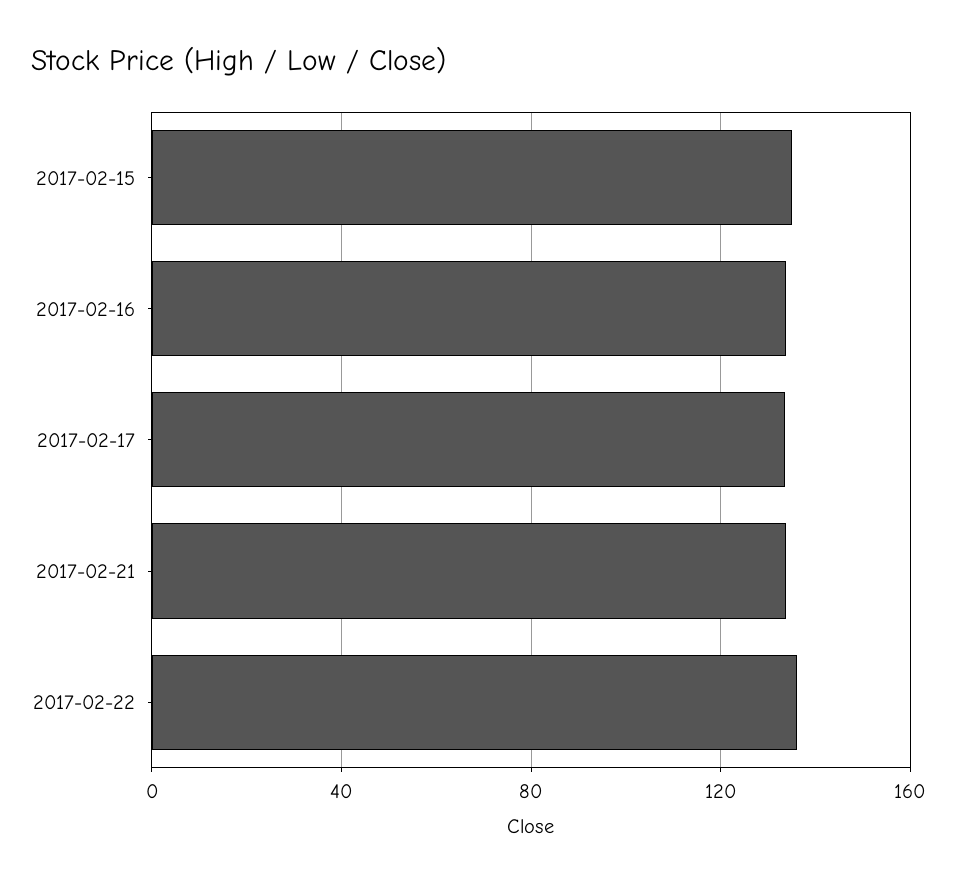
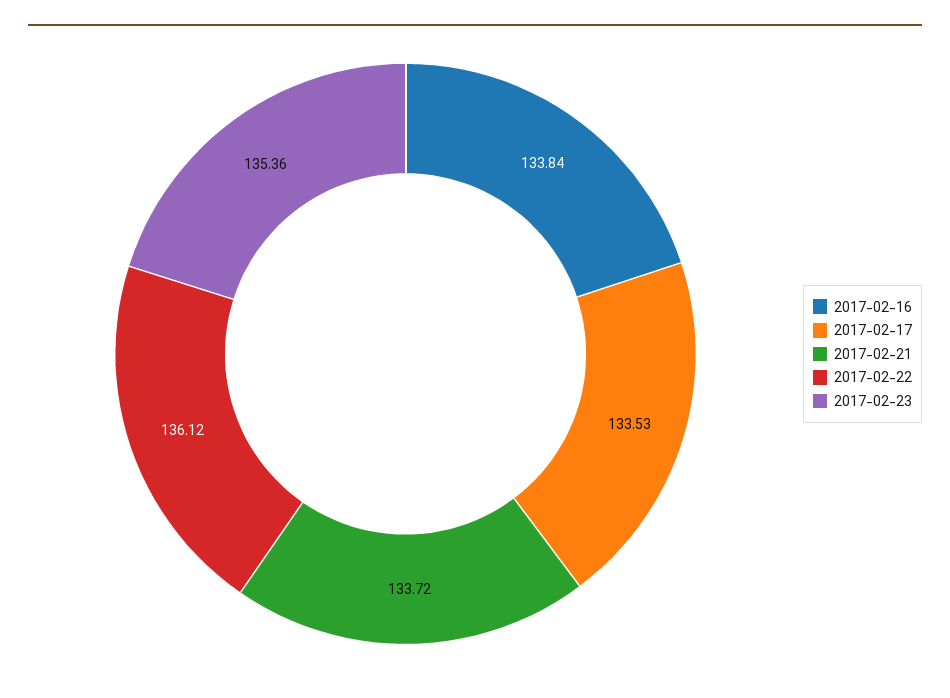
2017-02-15: 135 -> none
2017-02-23: none -> 135.36

